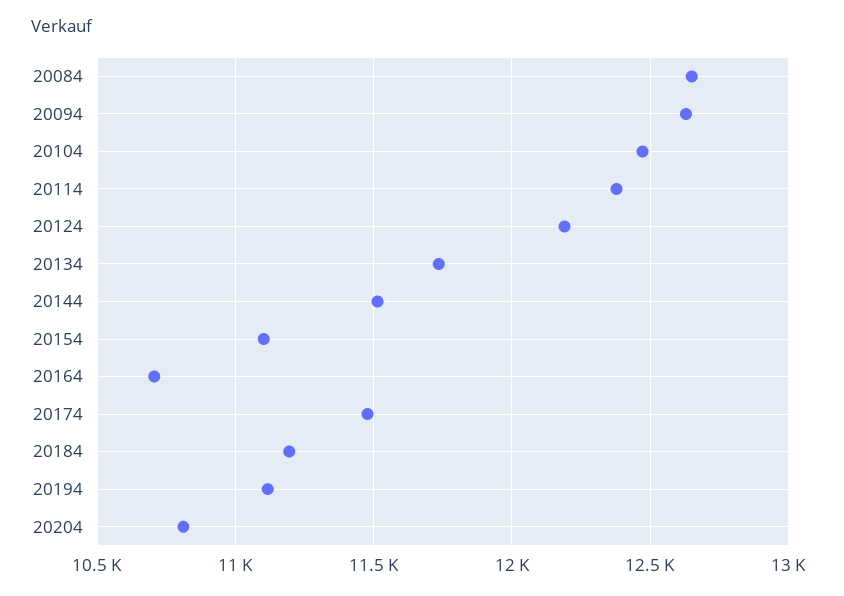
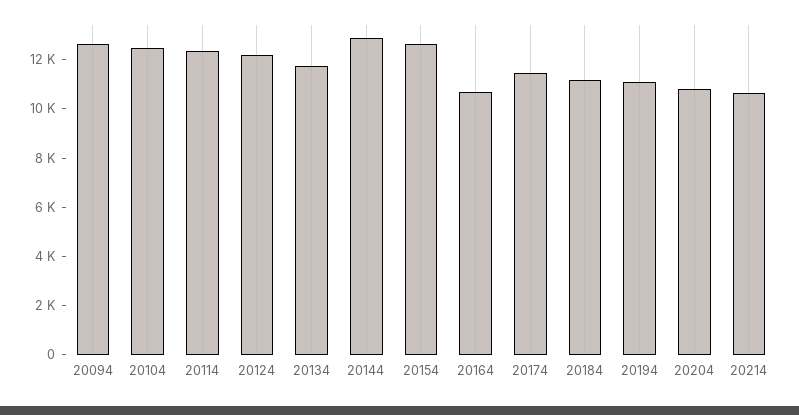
20084: 12650 -> none
20144: 11500 -> 13000
20154: 11100 -> 12500
20214: none -> 10500

